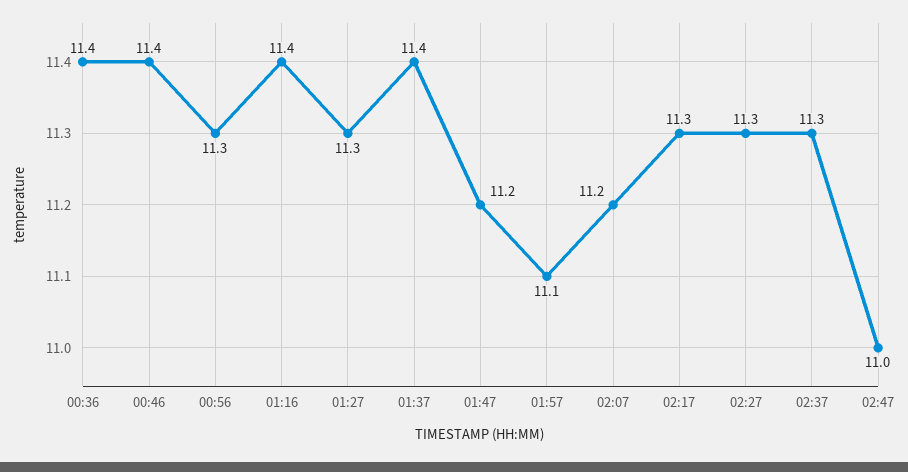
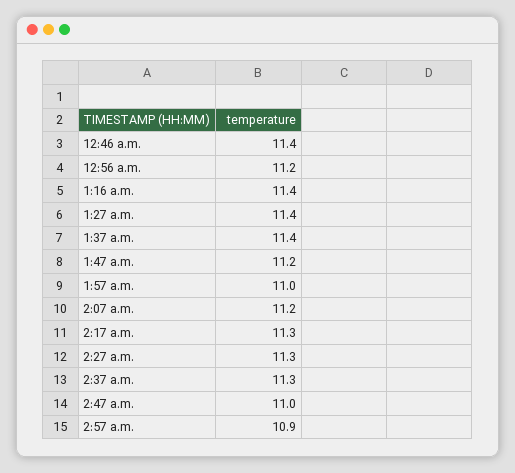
00:36: 11.4 -> none
00:56: 11.3 -> 11.2
01:27: 11.3 -> 11.4
01:57: 11.1 -> 11
2:57 a.m.: none -> 10.9

